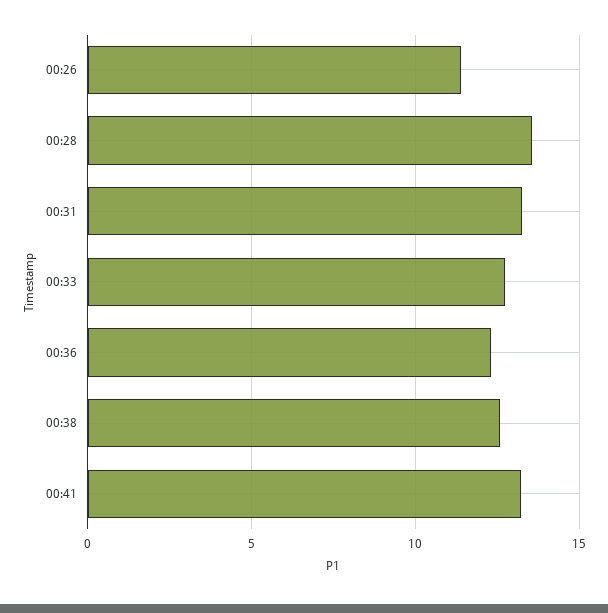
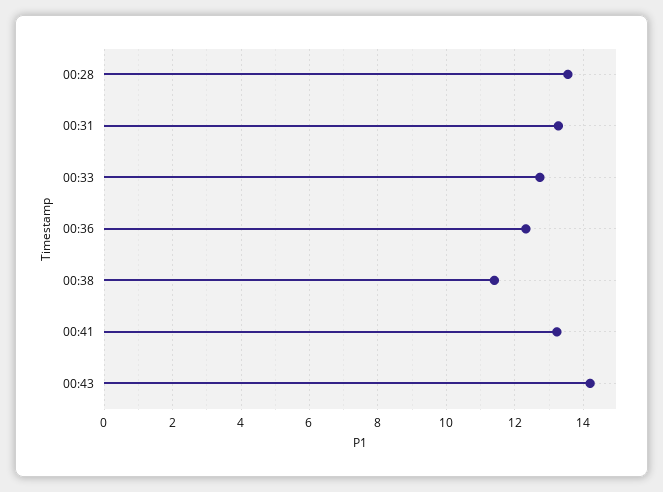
00:26: 11.5 -> none
00:38: 12.5 -> 11.4
00:43: none -> 14.2

